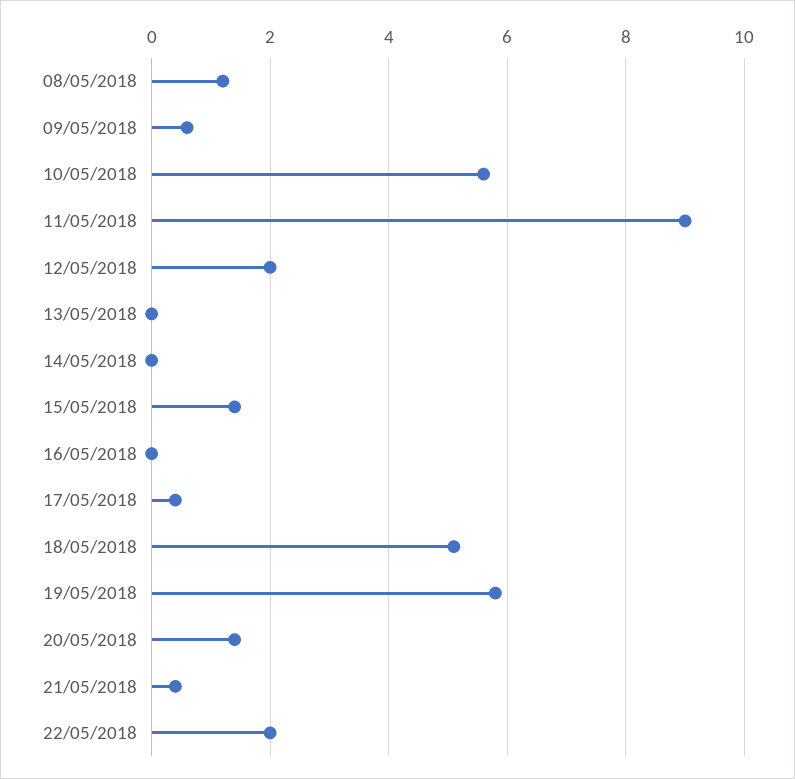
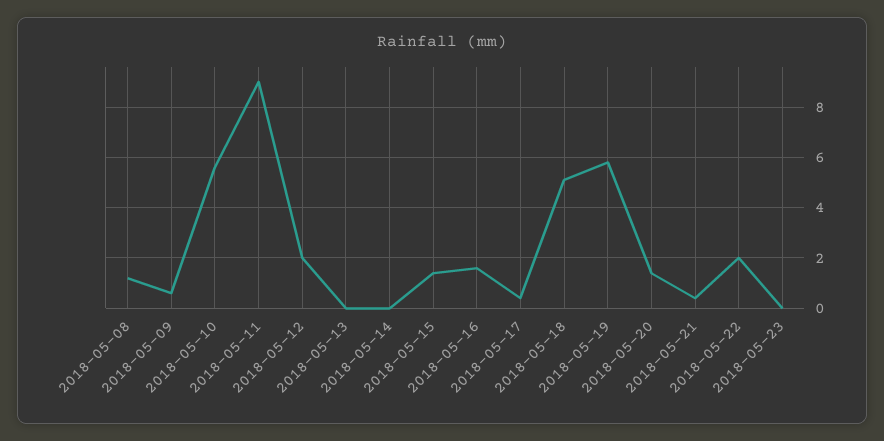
16/05/2018: 0 -> 1.5
2018-05-23: none -> 0

